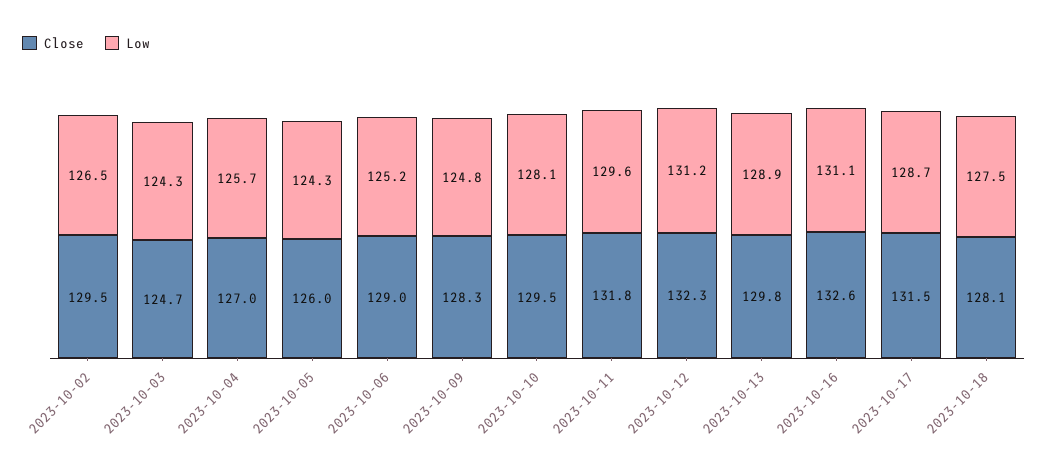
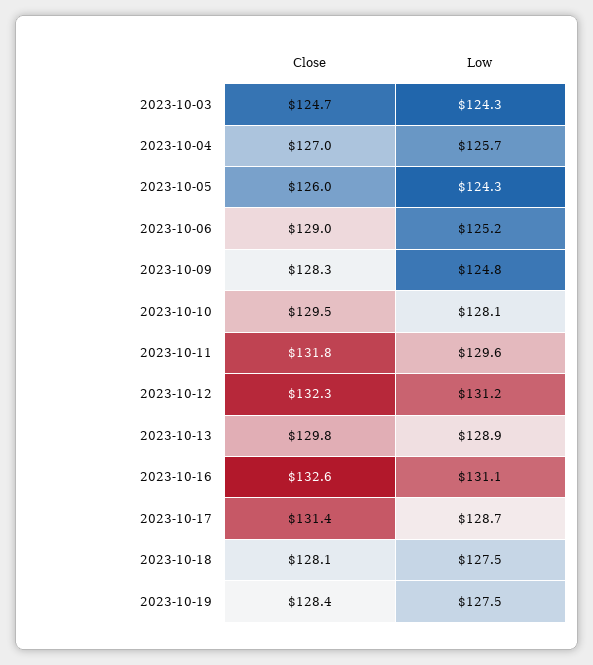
Close, 2023-10-02: 129.5 -> none
Low, 2023-10-02: 126.5 -> none
Close, 2023-10-17: 131.5 -> 131.4
Close, 2023-10-19: none -> 128.4
Low, 2023-10-19: none -> 127.5

